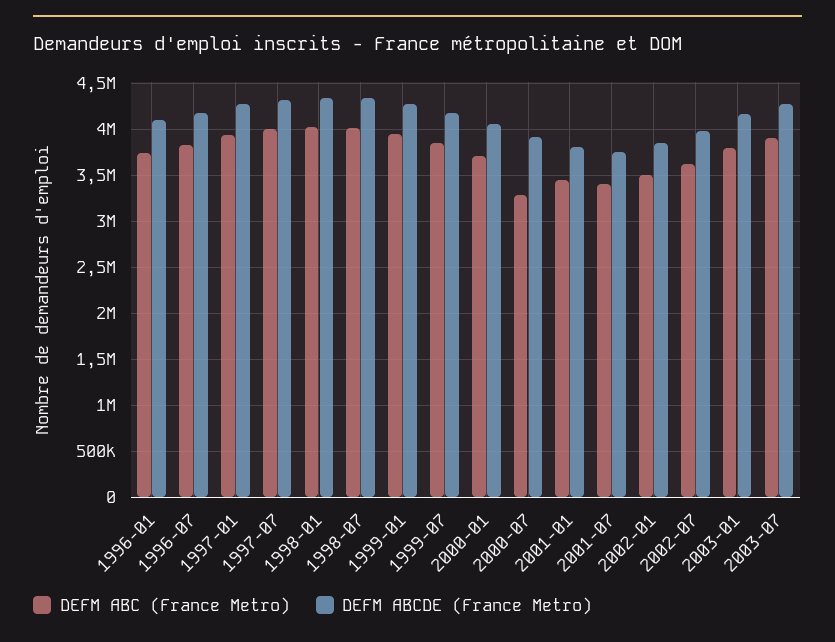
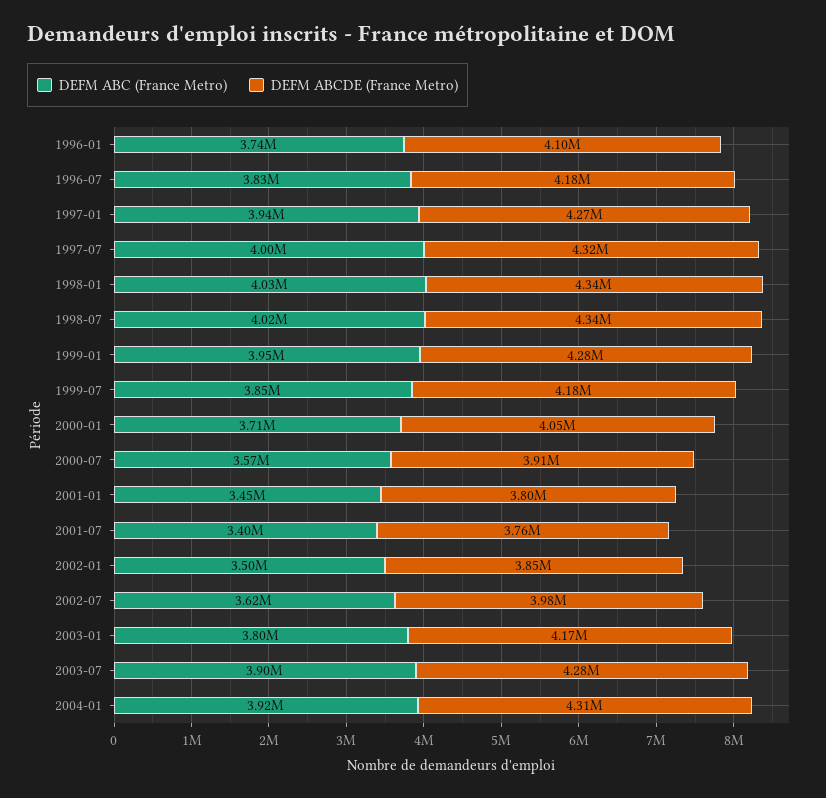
DEFM ABC (France Metro), 2000-07: 3300000 -> 3570000
DEFM ABC (France Metro), 2004-01: none -> 3920000
DEFM ABCDE (France Metro), 2004-01: none -> 4310000

